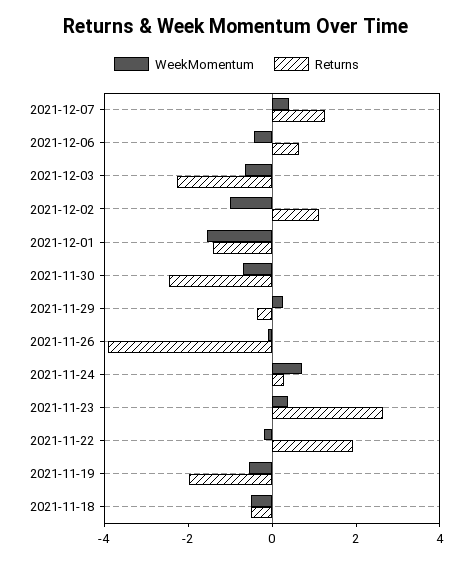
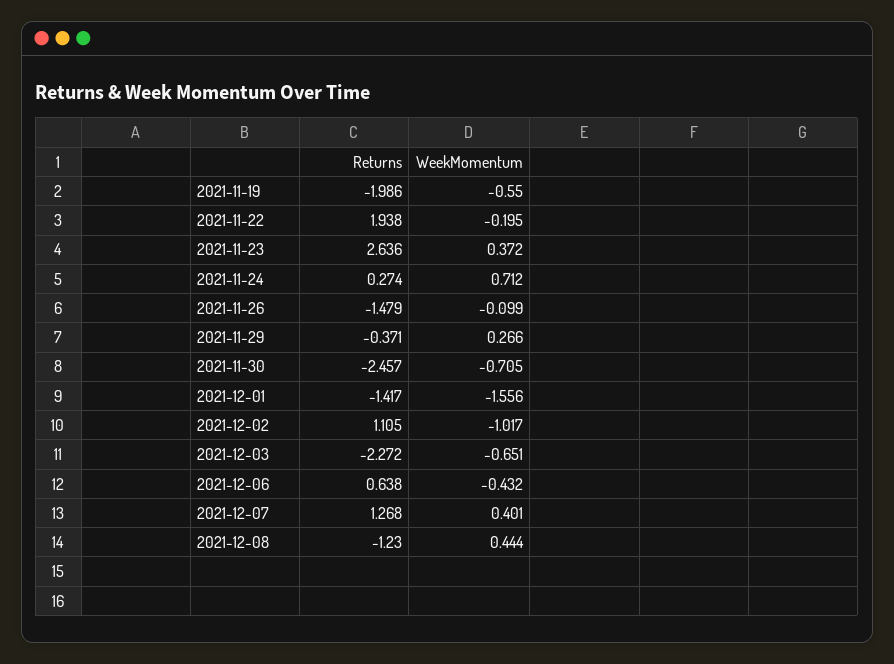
Returns, 2021-11-26: -4 -> -1.479
WeekMomentum, 2021-11-18: -0.5 -> none
Returns, 2021-11-18: -0.5 -> none
Returns, 2021-12-08: none -> -1.23
WeekMomentum, 2021-12-08: none -> 0.444

